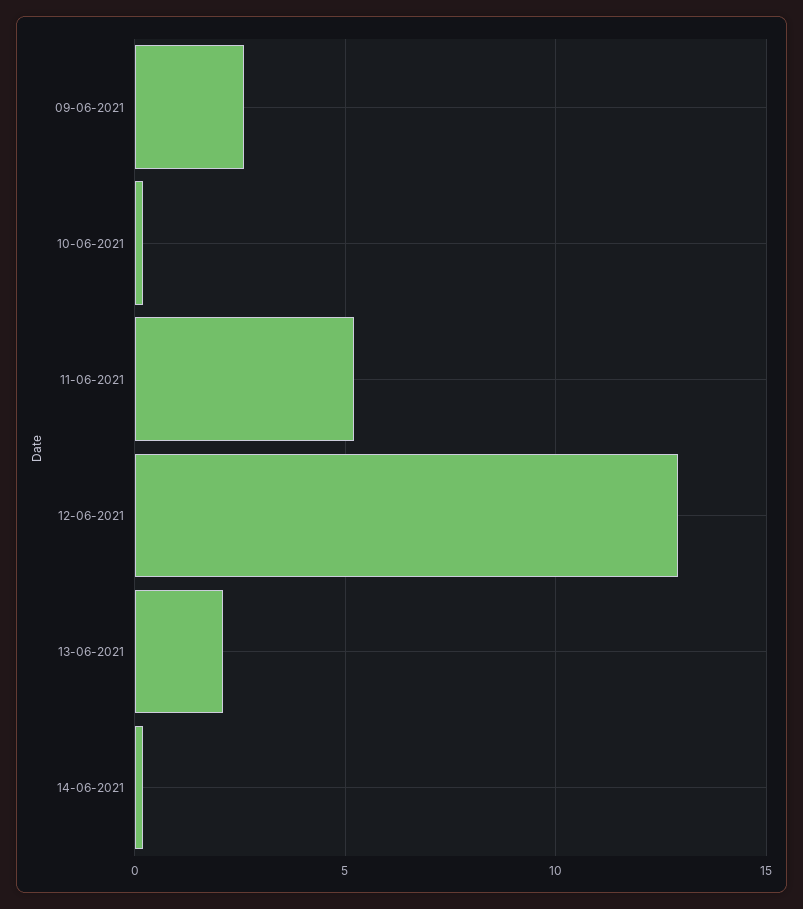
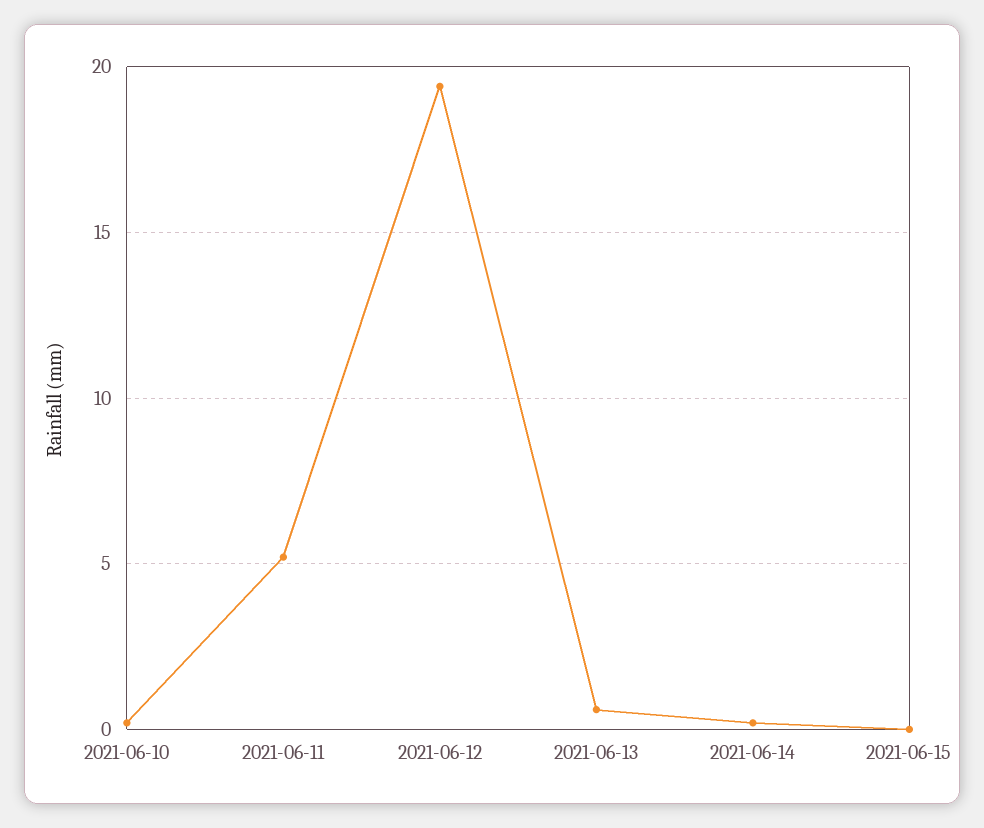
09-06-2021: 2.5 -> none
12-06-2021: 13 -> 19.5
13-06-2021: 2 -> 0.5
2021-06-15: none -> 0

